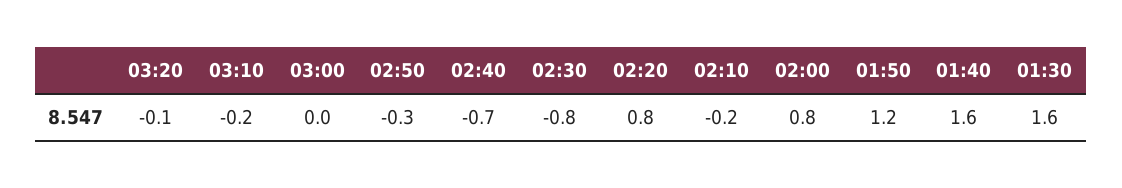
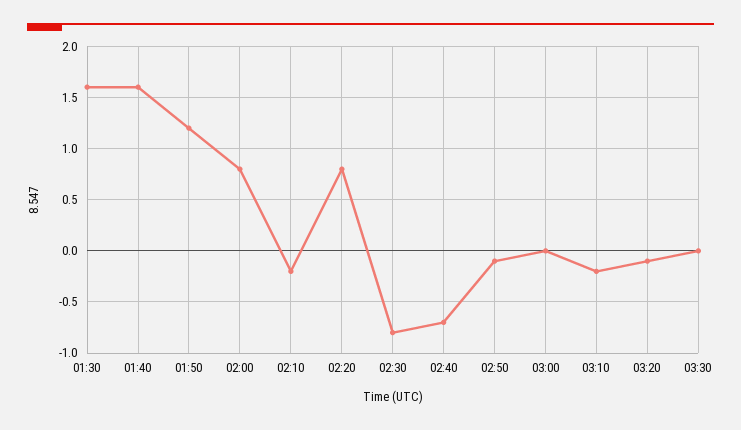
02:50: -0.3 -> -0.1
03:30: none -> 0

